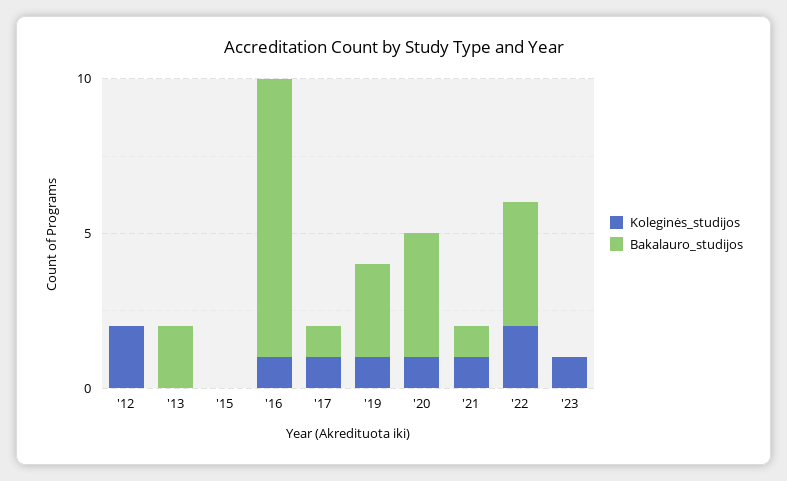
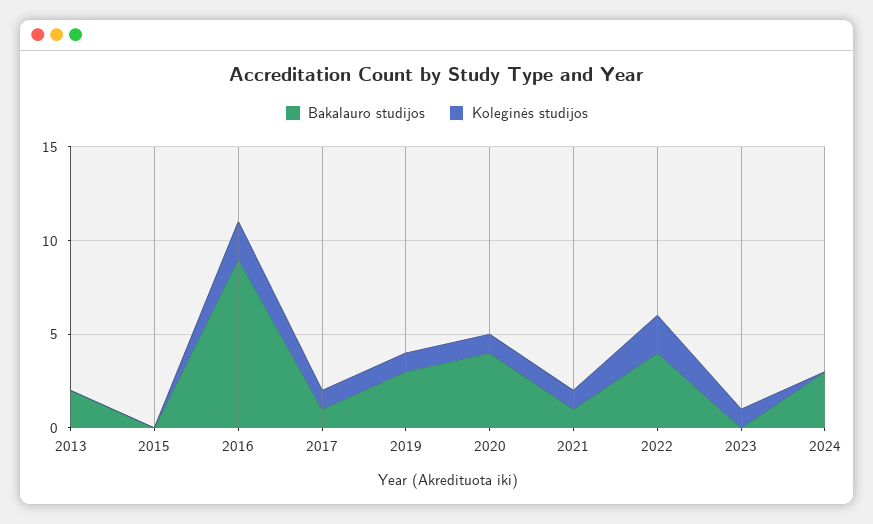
Koleginės_studijos, '12: 2 -> none
Bakalauro_studijos, '12: 0 -> none
Koleginės_studijos, '16: 1 -> 2
Bakalauro_studijos, 2024: none -> 3
Koleginės_studijos, 2024: none -> 0

